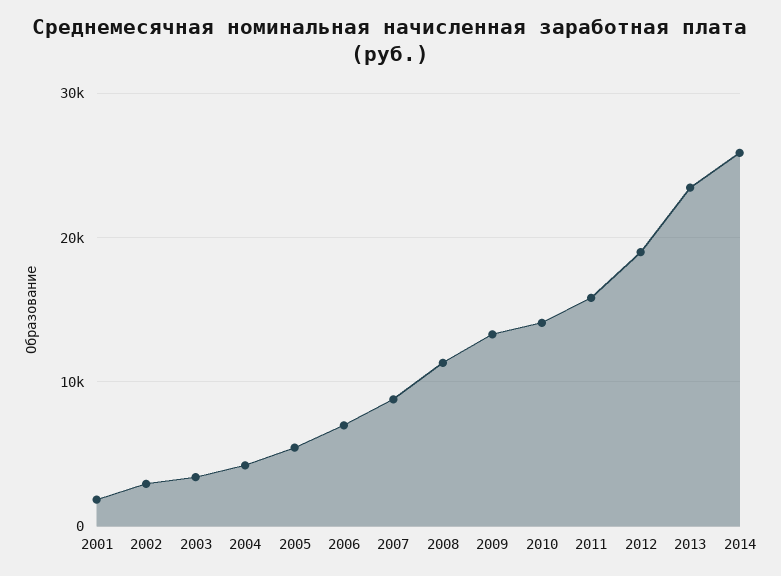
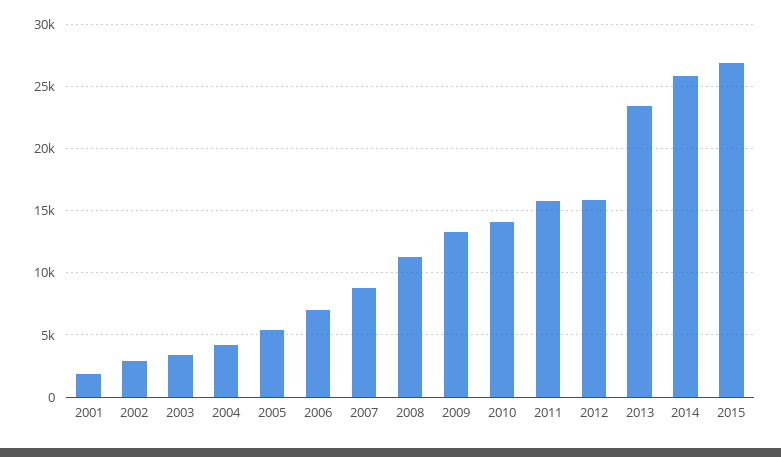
2012: 19000 -> 16000
2015: none -> 27000

